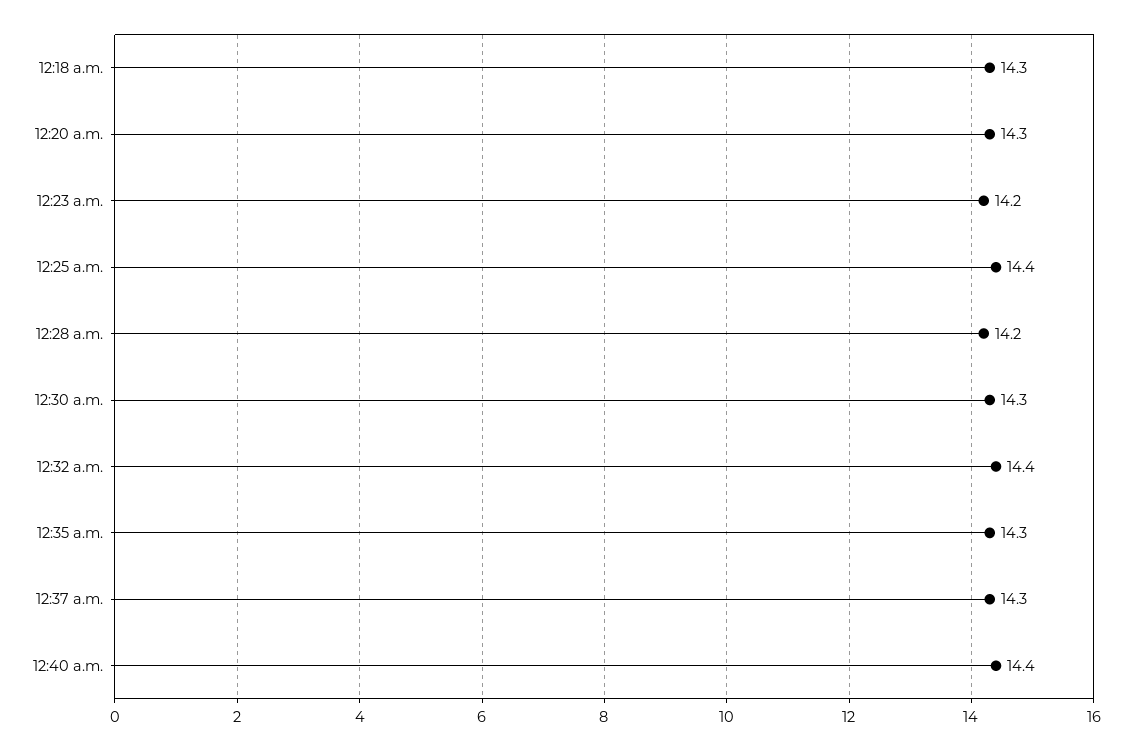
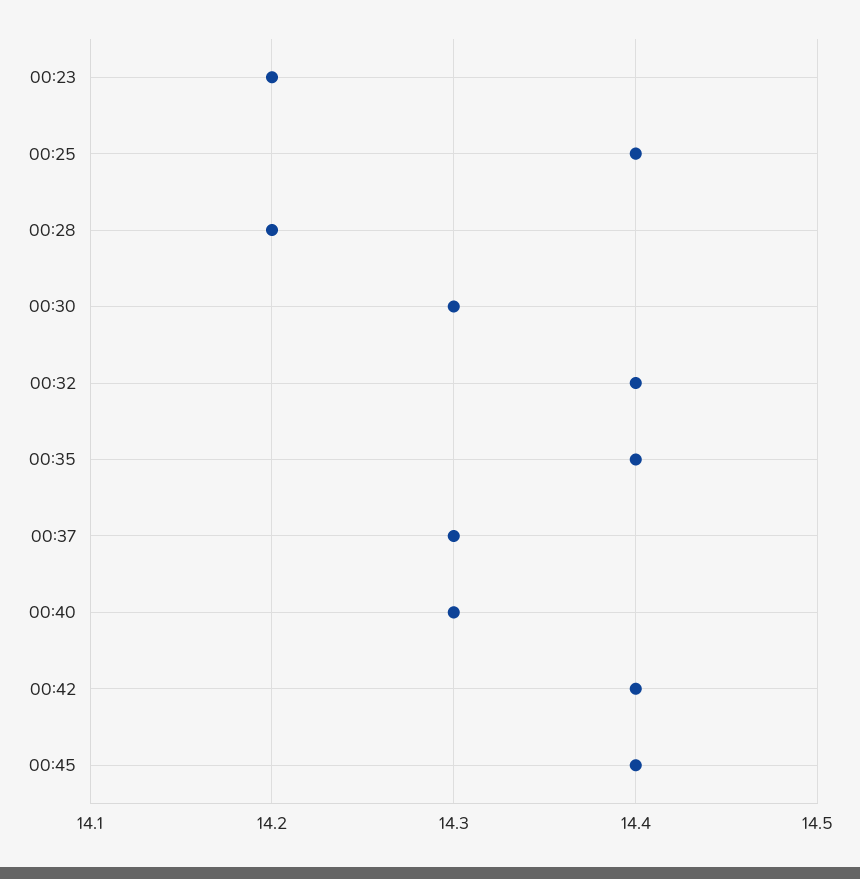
12:18 a.m.: 14.3 -> none
12:20 a.m.: 14.3 -> none
12:35 a.m.: 14.3 -> 14.4
12:40 a.m.: 14.4 -> 14.3
00:42: none -> 14.4
00:45: none -> 14.4

